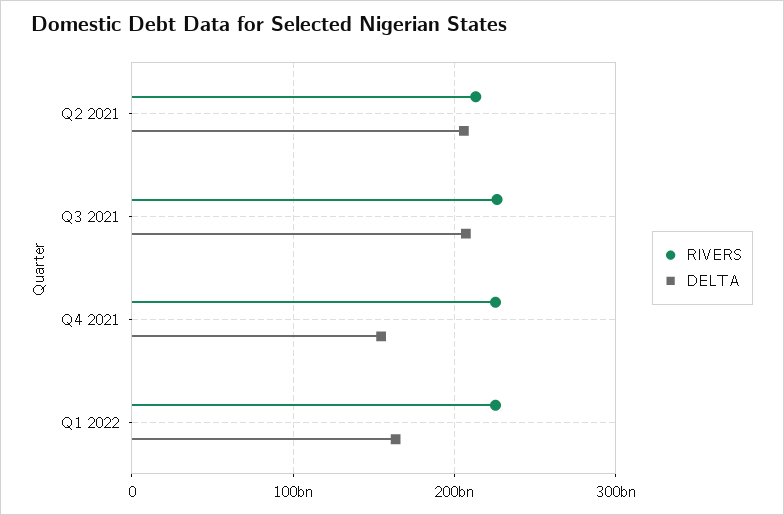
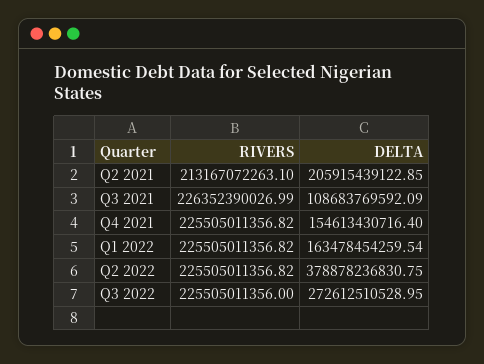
DELTA, Q3 2021: 210000000000 -> 108683769592.09
RIVERS, Q2 2022: none -> 225505011356.82
DELTA, Q2 2022: none -> 378878236830.75
RIVERS, Q3 2022: none -> 225505011356
DELTA, Q3 2022: none -> 272612510528.95

